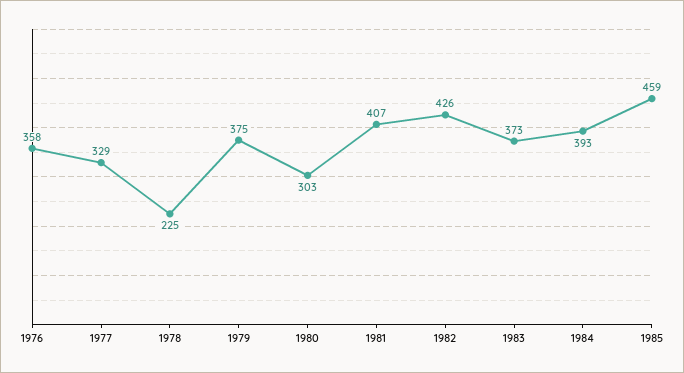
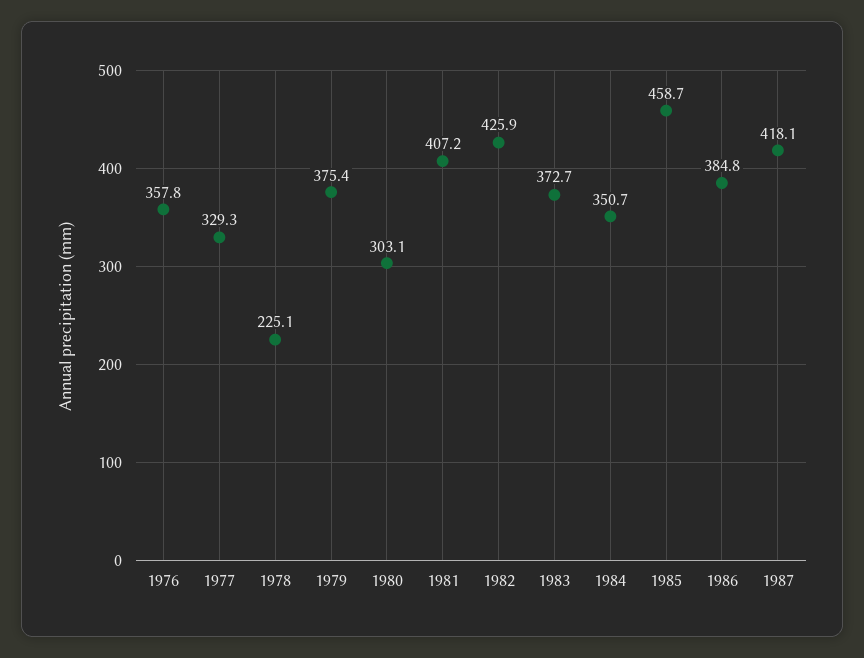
1984: 393 -> 350.7
1986: none -> 384.8
1987: none -> 418.1

